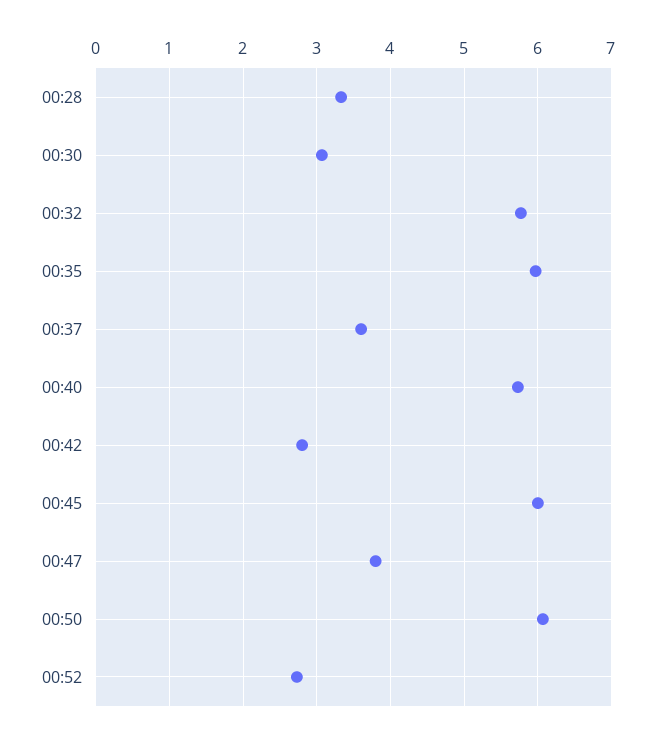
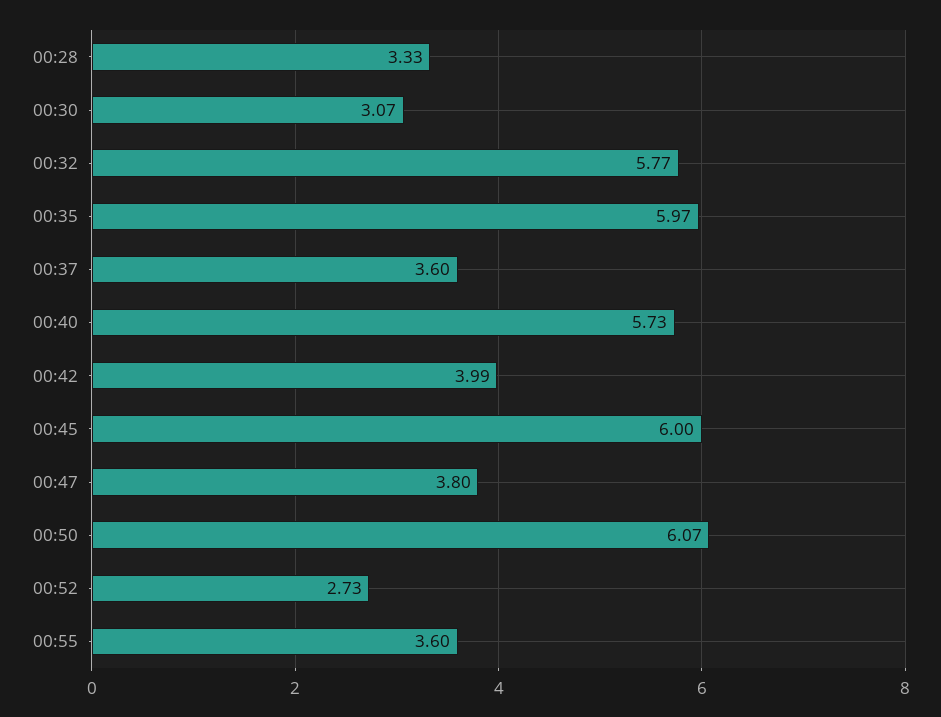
00:42: 2.8 -> 3.99
00:55: none -> 3.6

